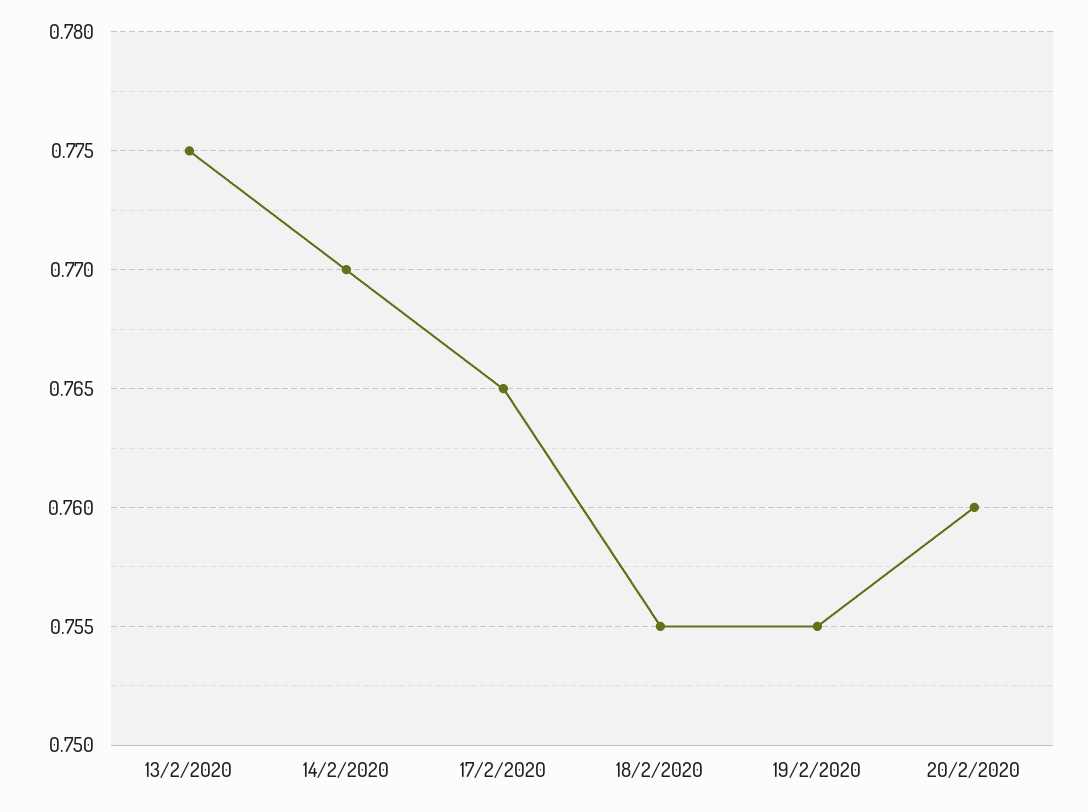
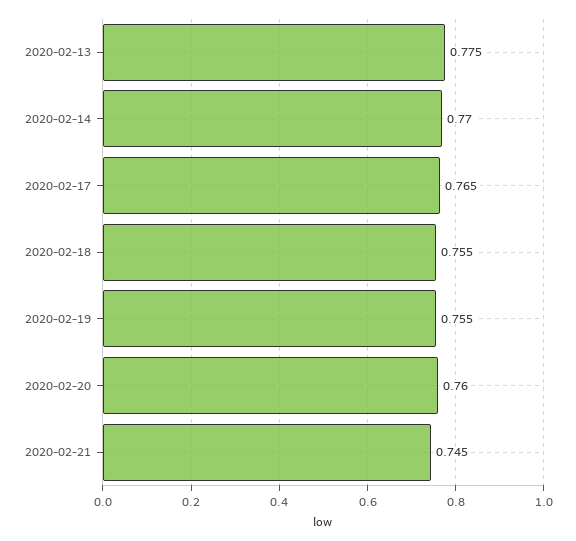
2020-02-21: none -> 0.745

